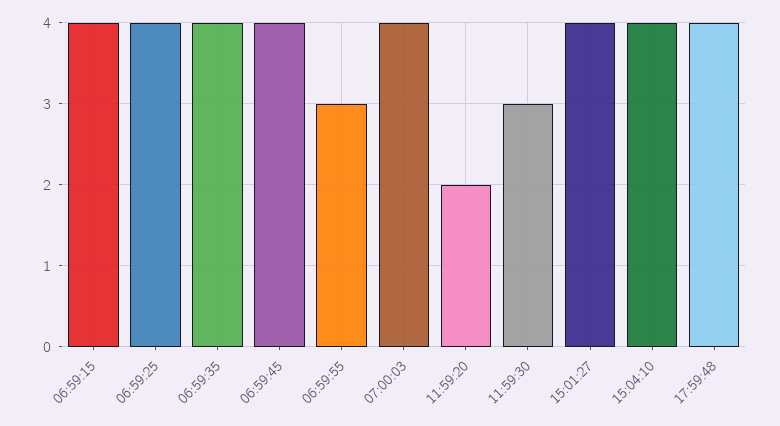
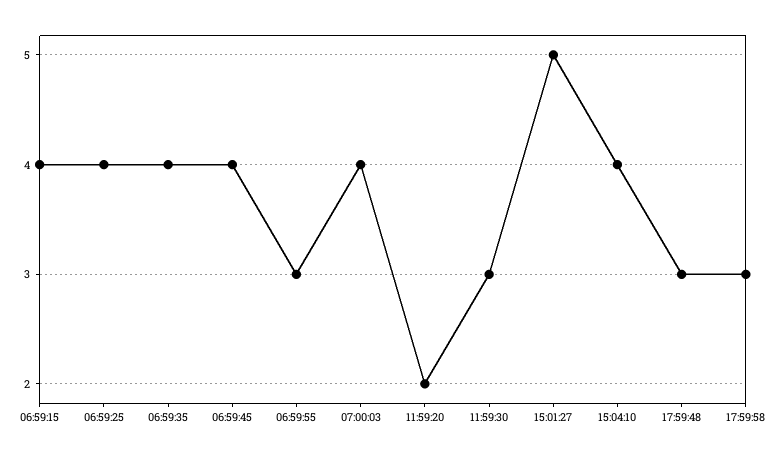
15:01:27: 4 -> 5
17:59:48: 4 -> 3
17:59:58: none -> 3

